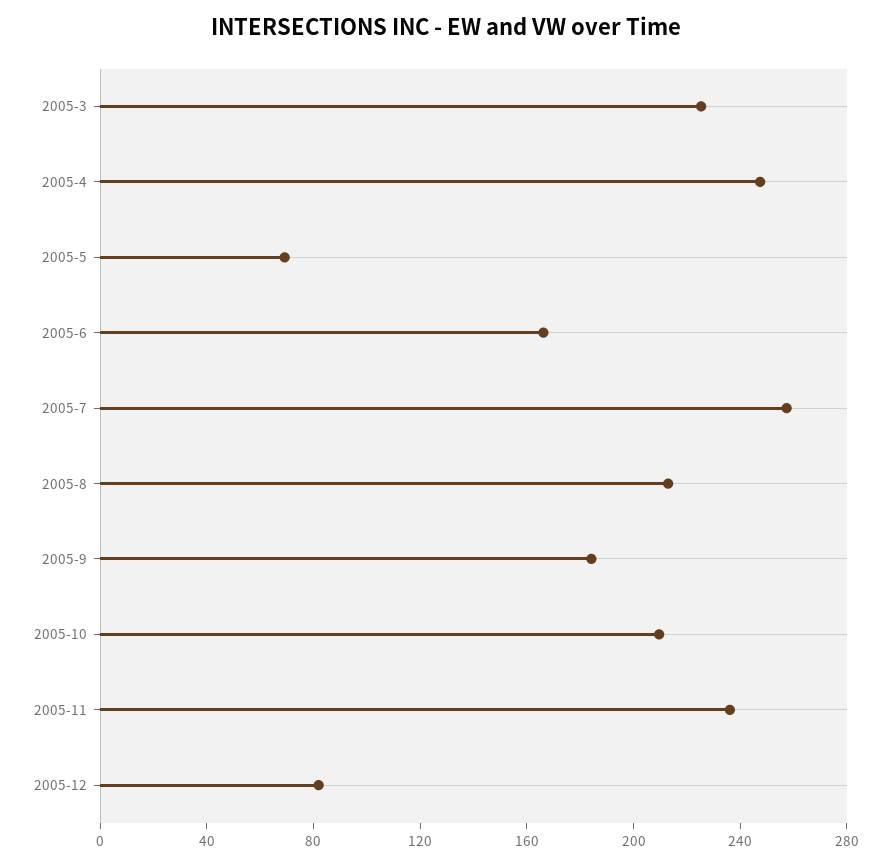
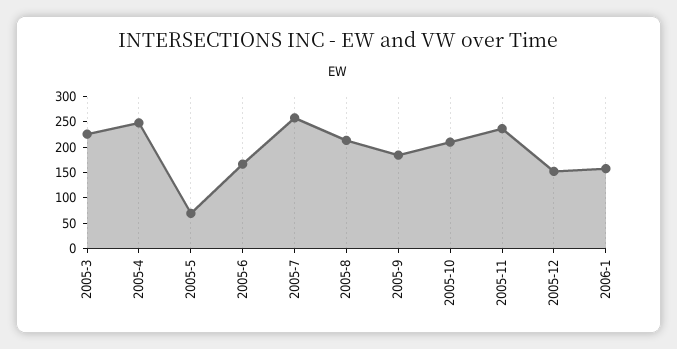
2005-12: 80 -> 150
2006-1: none -> 150

